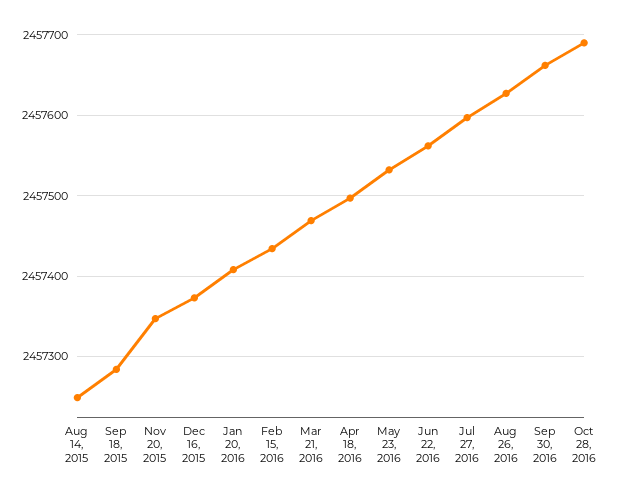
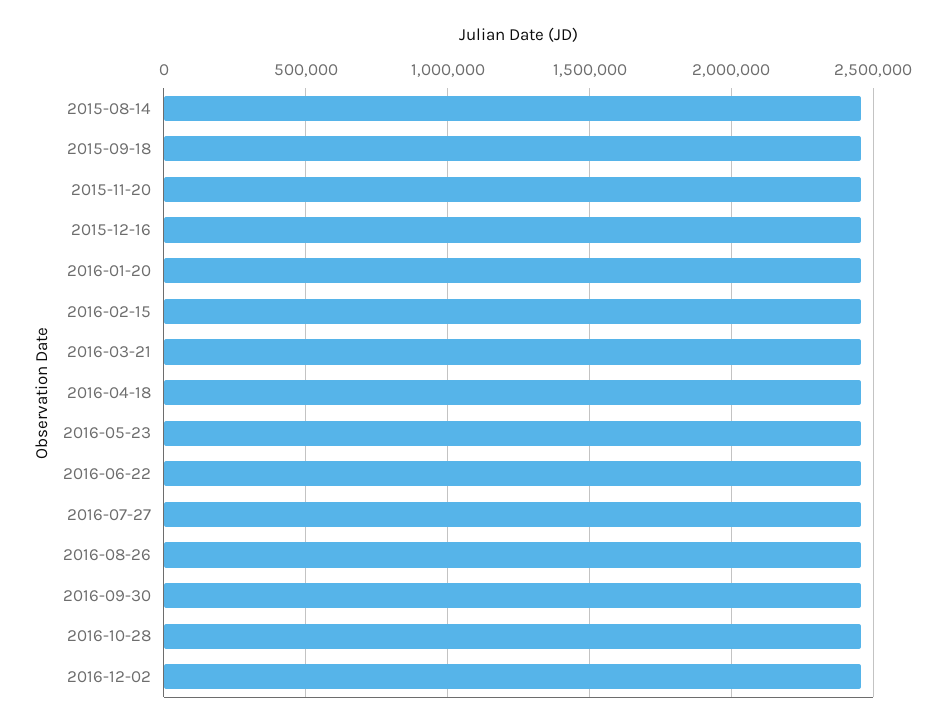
2016-12-02: none -> 2450000

